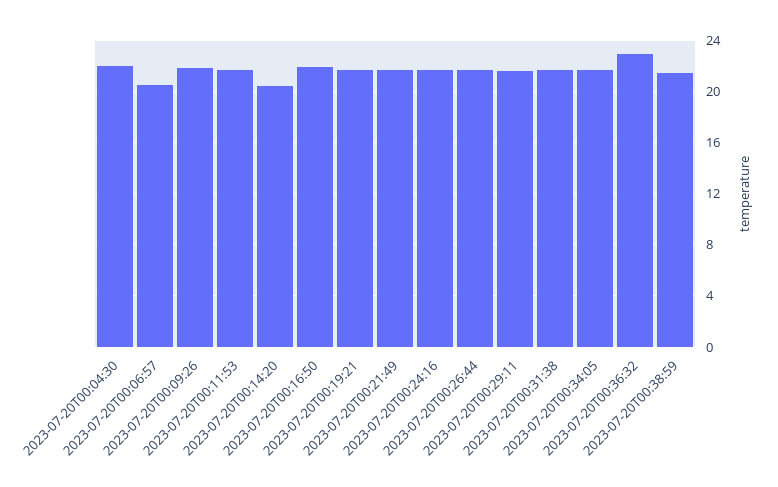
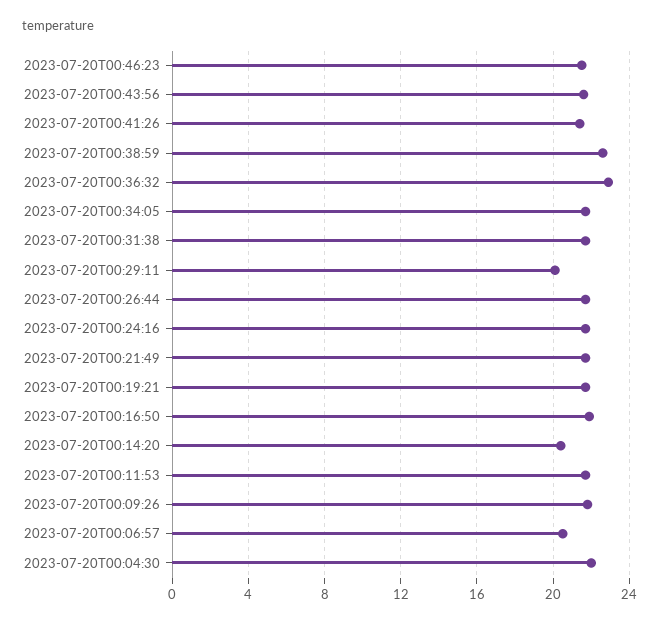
2023-07-20T00:29:11: 21.5 -> 20
2023-07-20T00:38:59: 21.5 -> 22.5
2023-07-20T00:46:23: none -> 21.5
2023-07-20T00:43:56: none -> 21.5
2023-07-20T00:41:26: none -> 21.5

